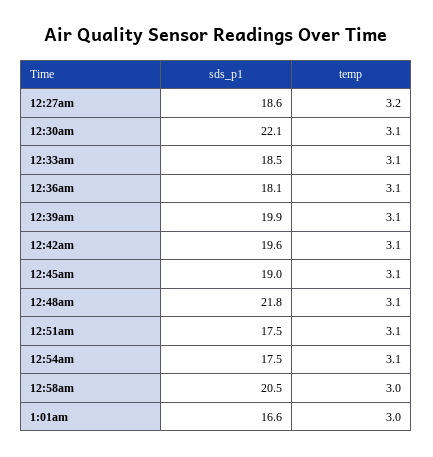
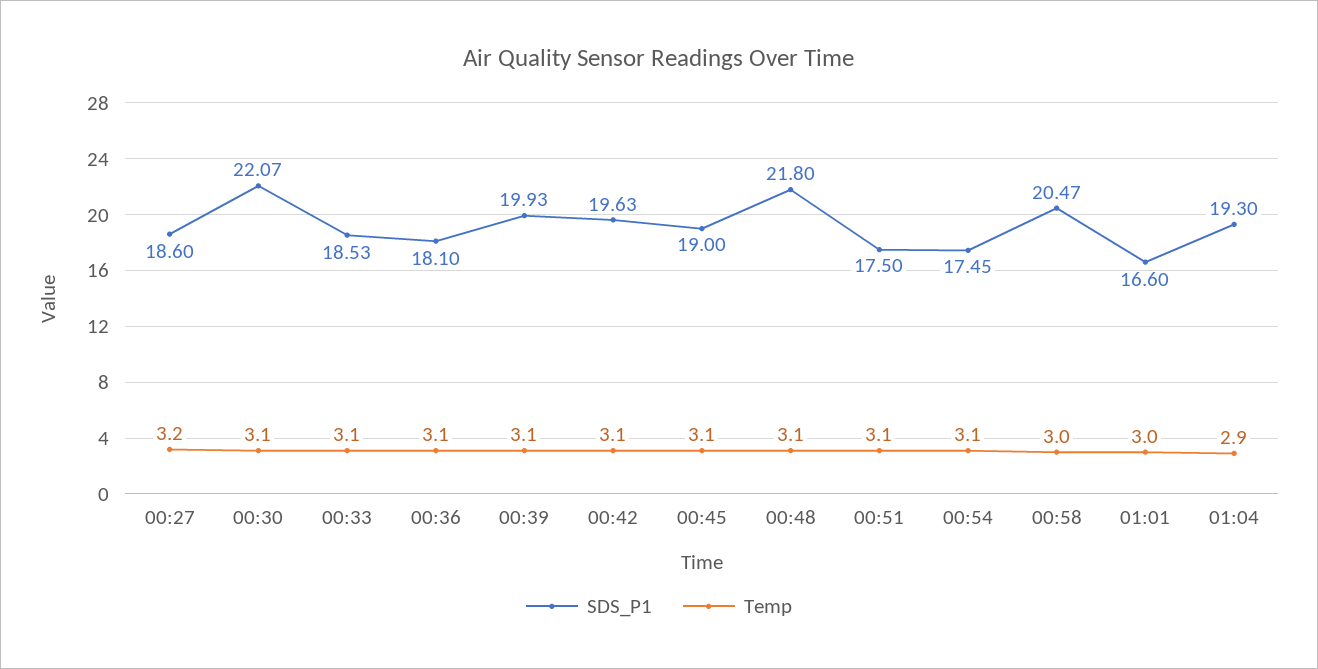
sds_p1, 01:04: none -> 19.3
temp, 01:04: none -> 2.9

